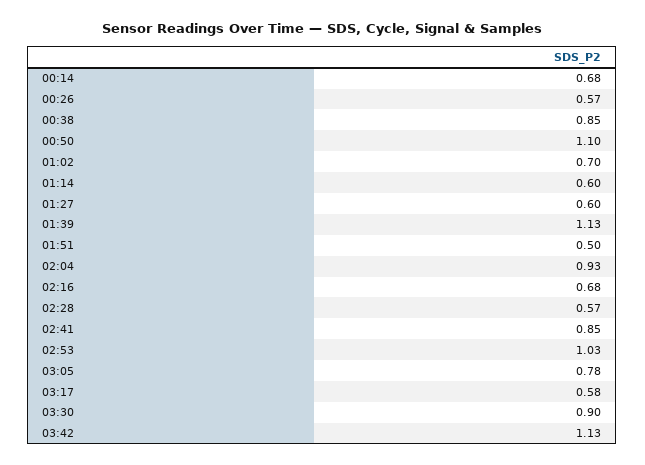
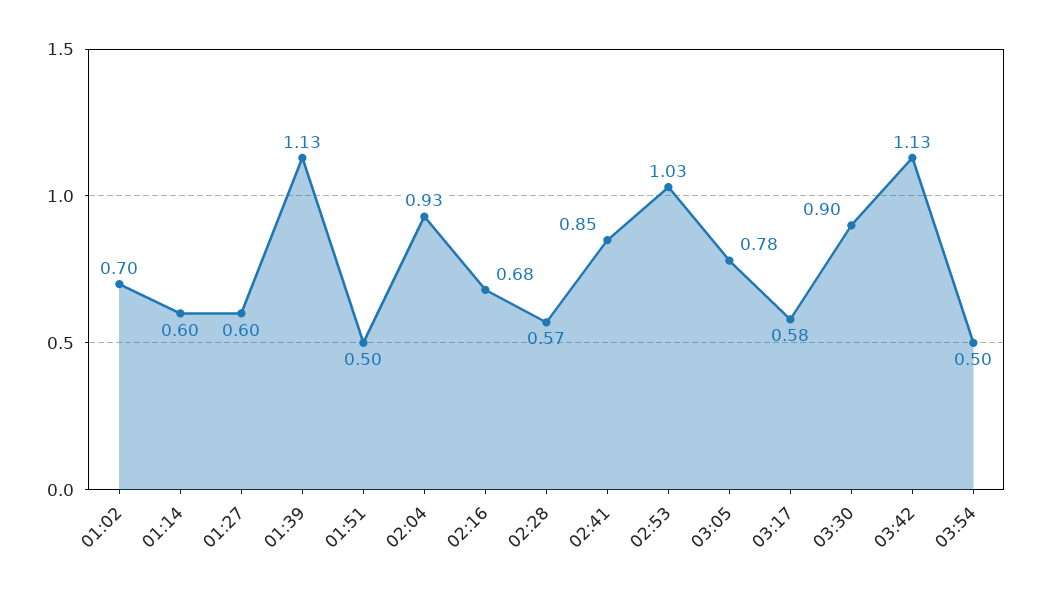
00:14: 0.68 -> none
00:26: 0.57 -> none
00:38: 0.85 -> none
00:50: 1.1 -> none
03:54: none -> 0.5

